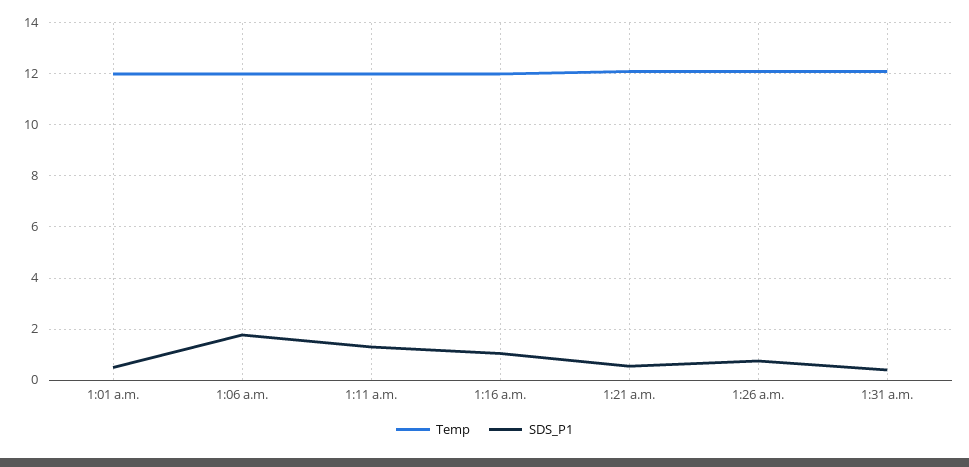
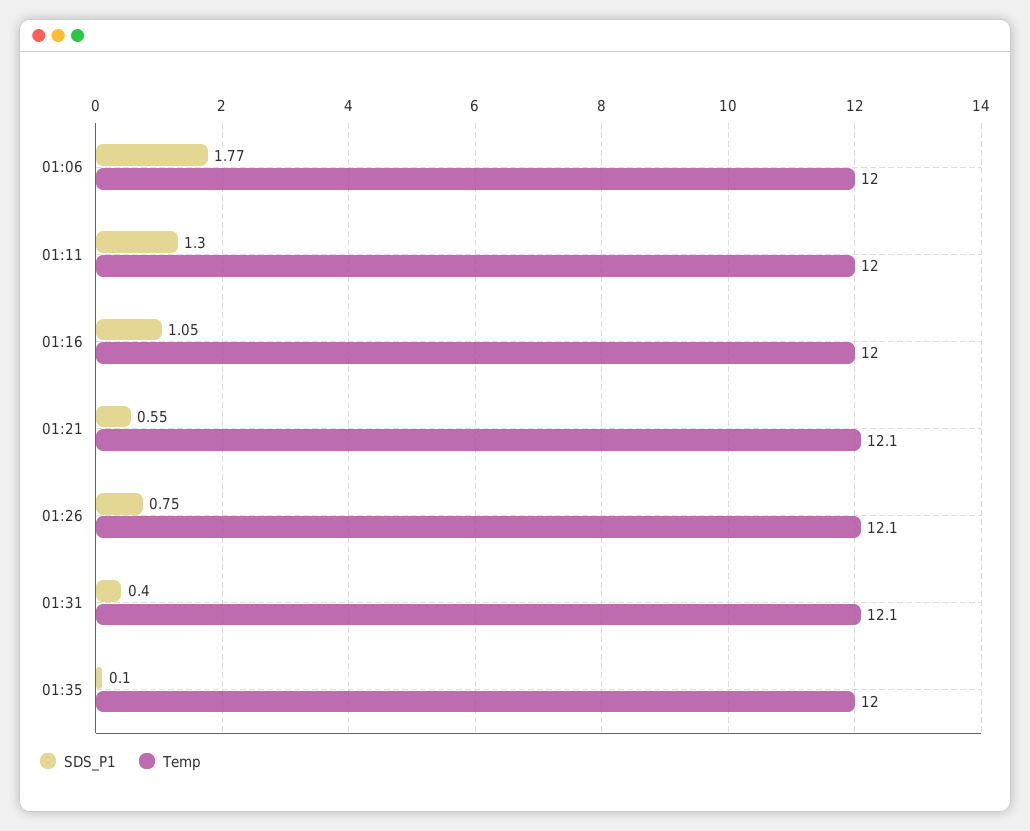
Temp, 1:01 a.m.: 12 -> none
SDS_P1, 1:01 a.m.: 0.5 -> none
SDS_P1, 01:35: none -> 0.1
Temp, 01:35: none -> 12

